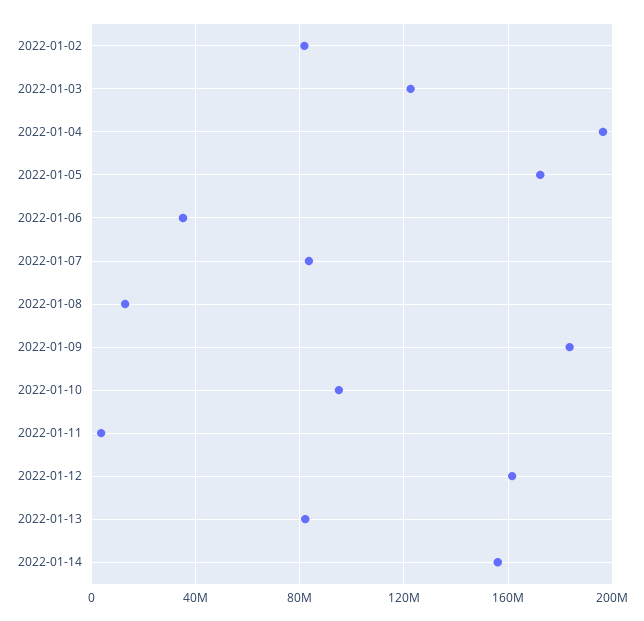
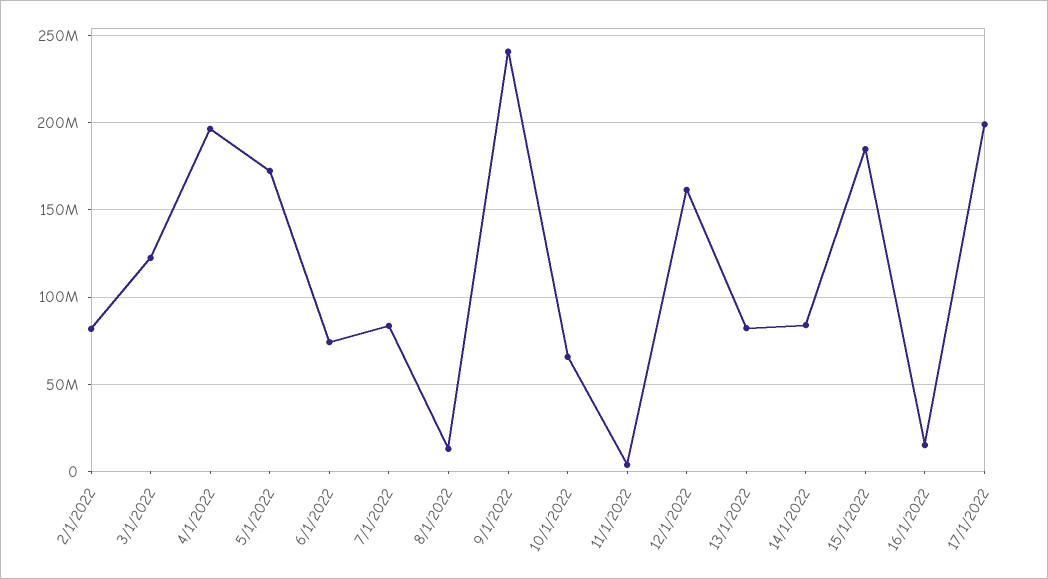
2022-01-06: 35000000 -> 75000000
2022-01-09: 185000000 -> 240000000
2022-01-10: 95000000 -> 65000000
2022-01-14: 155000000 -> 85000000
15/1/2022: none -> 185000000
16/1/2022: none -> 15000000
17/1/2022: none -> 200000000

